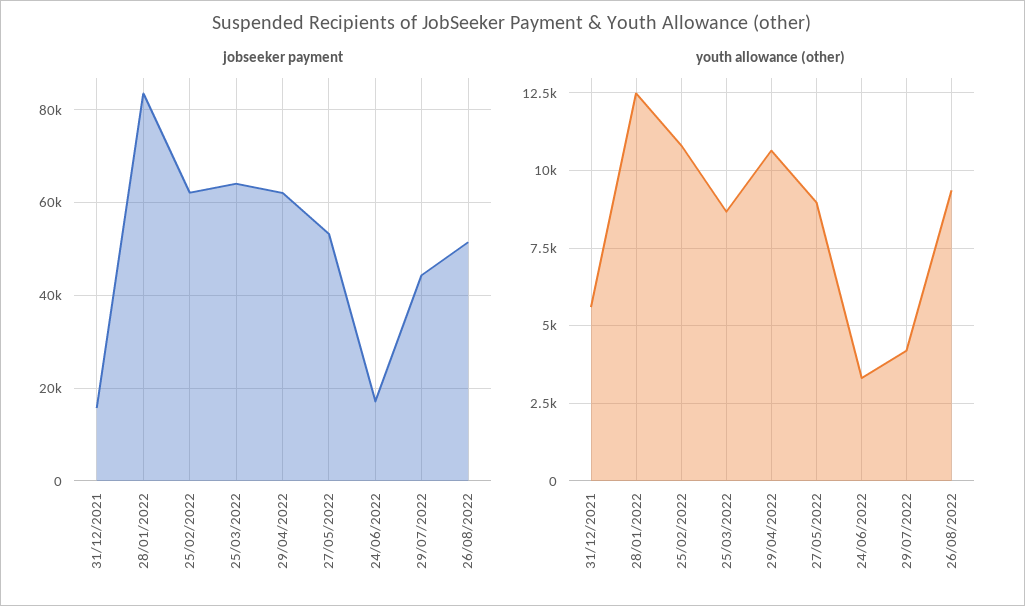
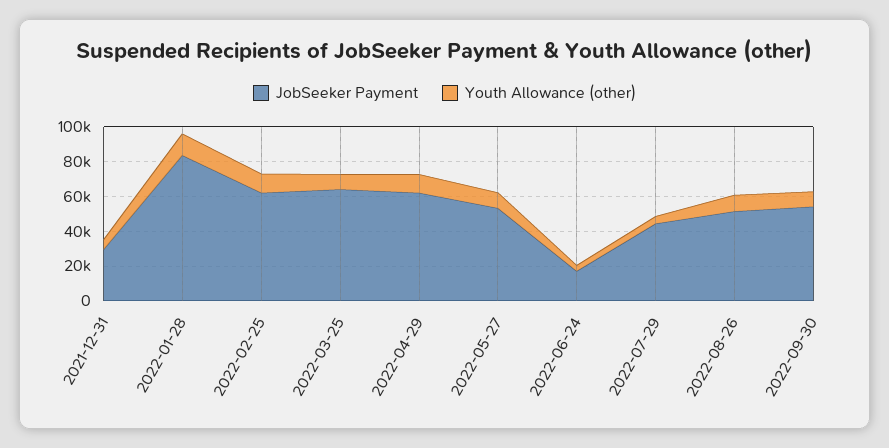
jobseeker payment, 31/12/2021: 16000 -> 30000
jobseeker payment, 2022-09-30: none -> 55000
youth allowance (other), 2022-09-30: none -> 10000

